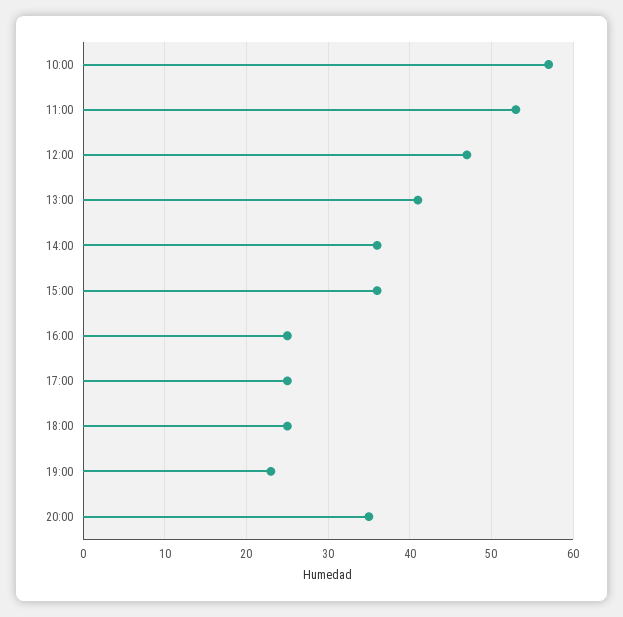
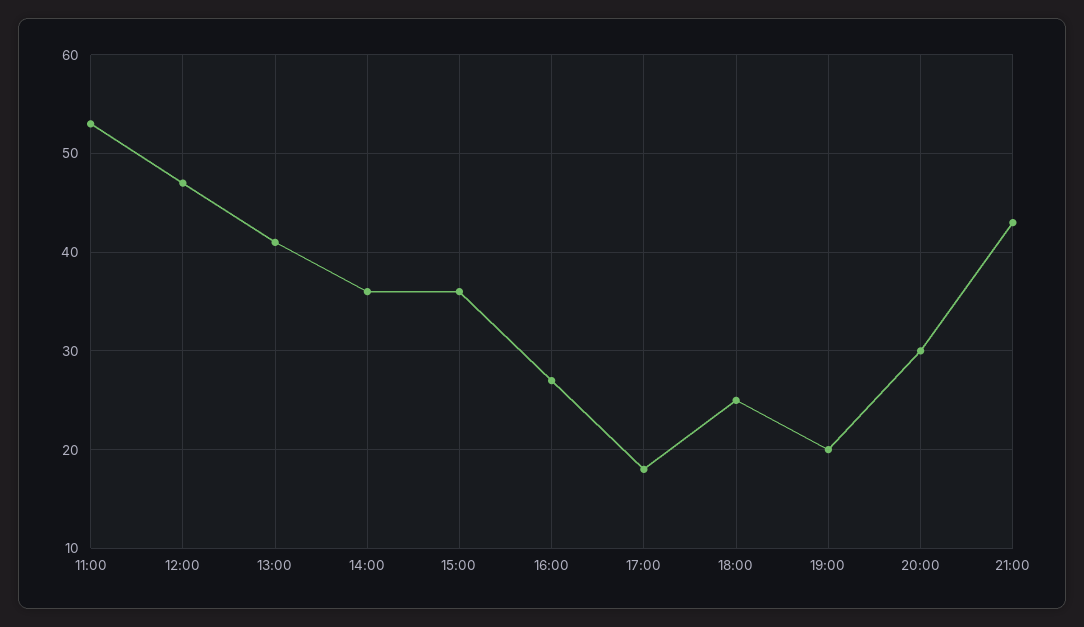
10:00: 57 -> none
16:00: 25 -> 27
17:00: 25 -> 18
19:00: 23 -> 20
20:00: 35 -> 30
21:00: none -> 43

